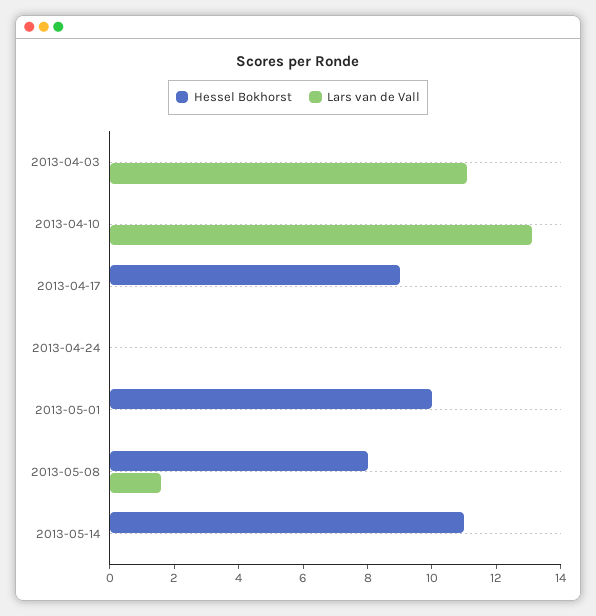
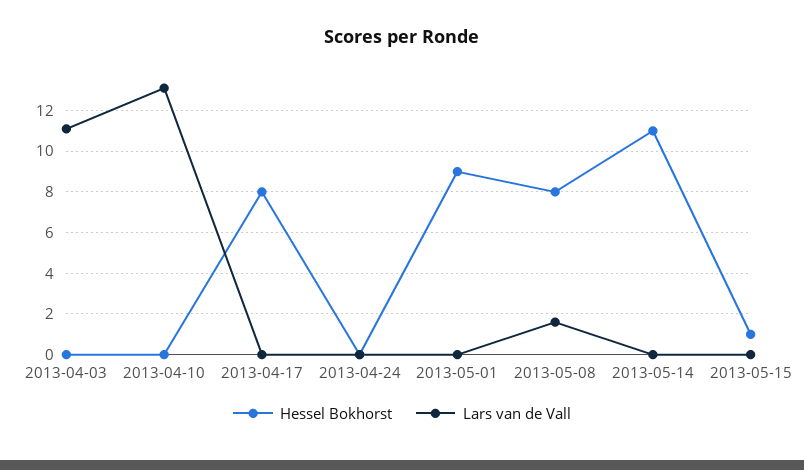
Hessel Bokhorst, 2013-04-17: 9 -> 8
Hessel Bokhorst, 2013-05-01: 10 -> 9
Hessel Bokhorst, 2013-05-15: none -> 1
Lars van de Vall, 2013-05-15: none -> 0

